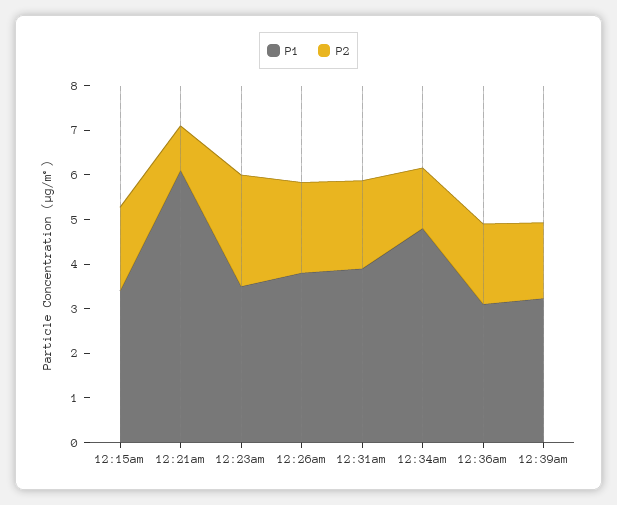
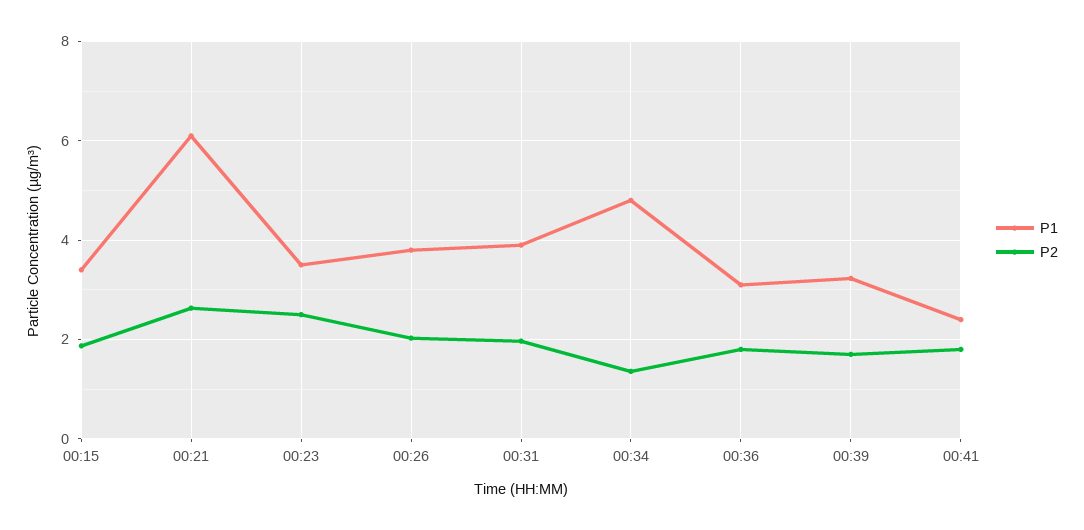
P2, 12:21am: 1 -> 2.6
P1, 00:41: none -> 2.4
P2, 00:41: none -> 1.8

